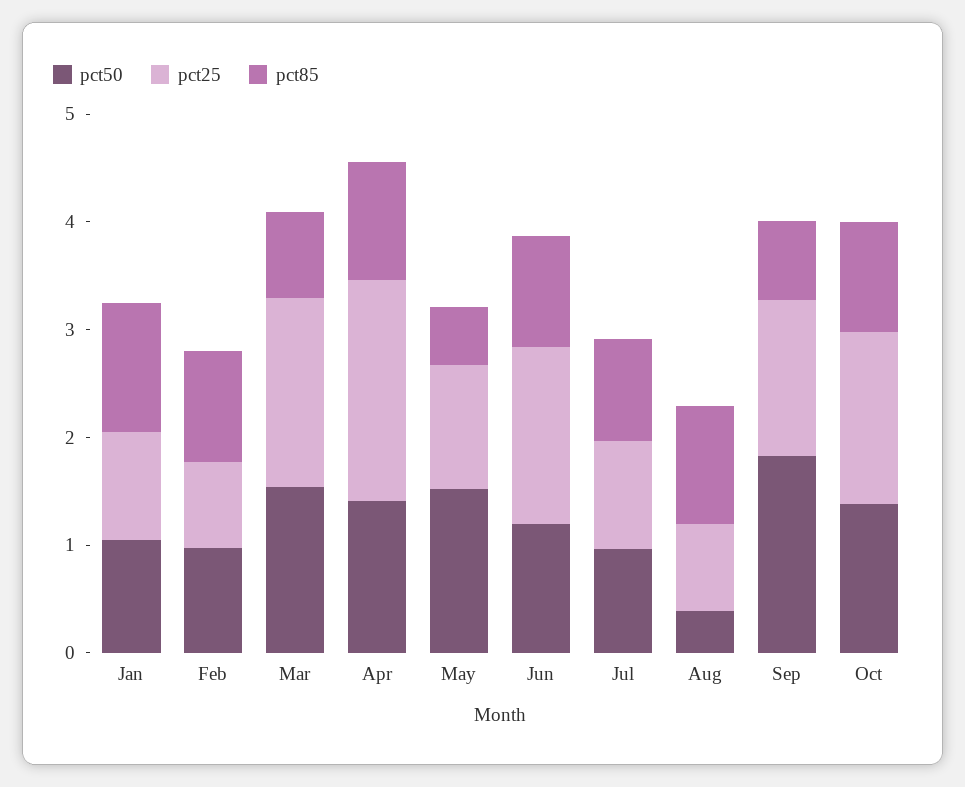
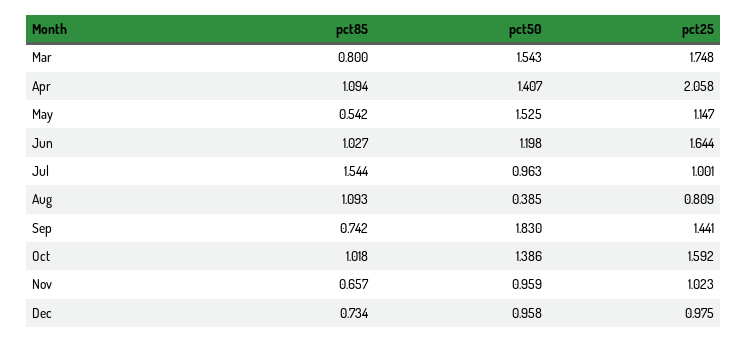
pct50, Jan: 1 -> none
pct25, Jan: 1 -> none
pct85, Jan: 1.2 -> none
pct50, Feb: 1 -> none
pct25, Feb: 0.8 -> none
pct85, Feb: 1 -> none
pct85, Jul: 1 -> 1.544
pct85, Nov: none -> 0.657
pct50, Nov: none -> 0.959
pct25, Nov: none -> 1.023
pct85, Dec: none -> 0.734
pct50, Dec: none -> 0.958
pct25, Dec: none -> 0.975

